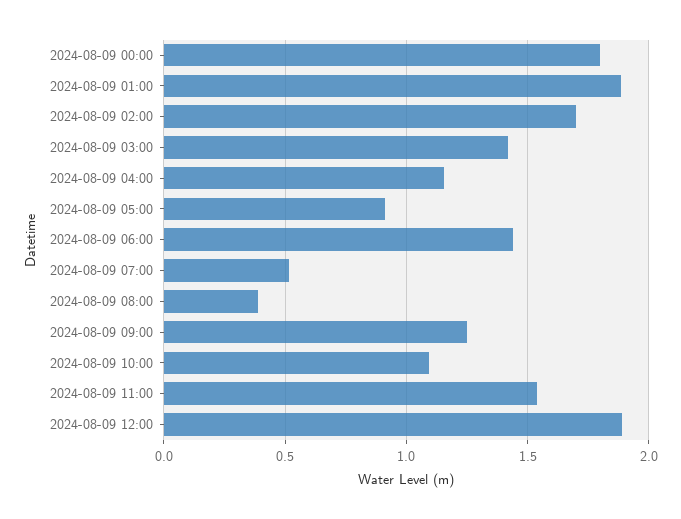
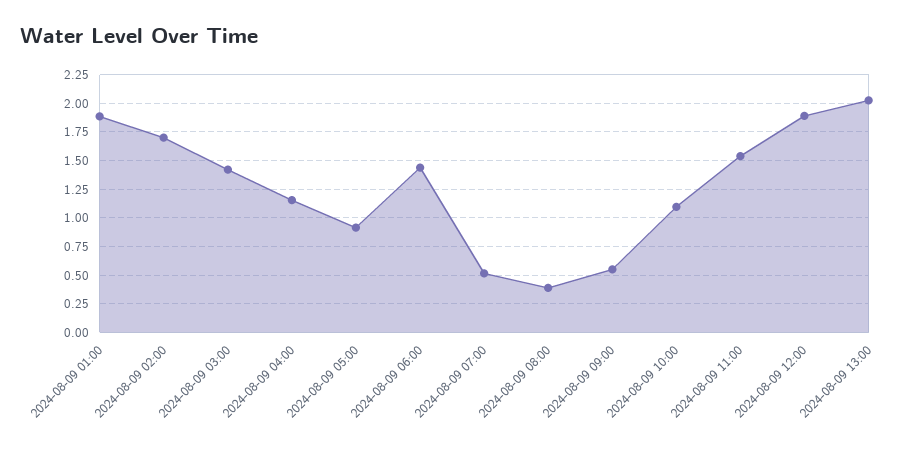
2024-08-09 00:00: 1.8 -> none
2024-08-09 09:00: 1.25 -> 0.5
2024-08-09 13:00: none -> 2

